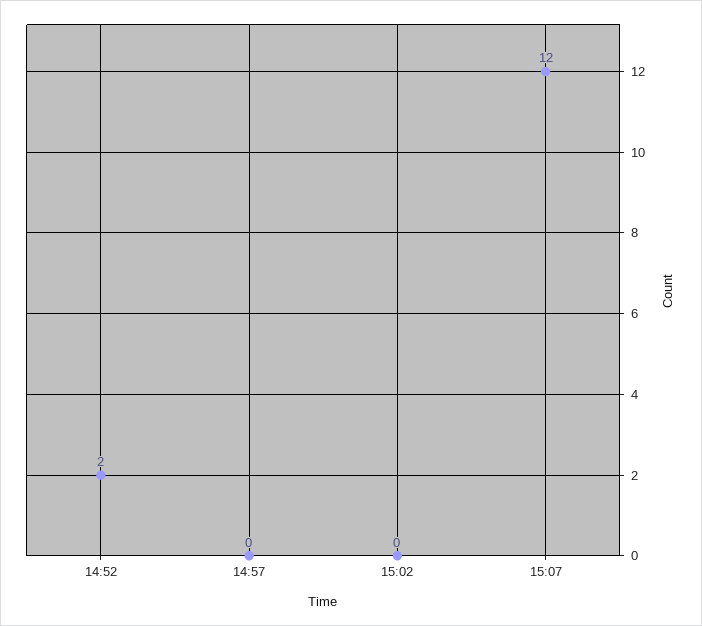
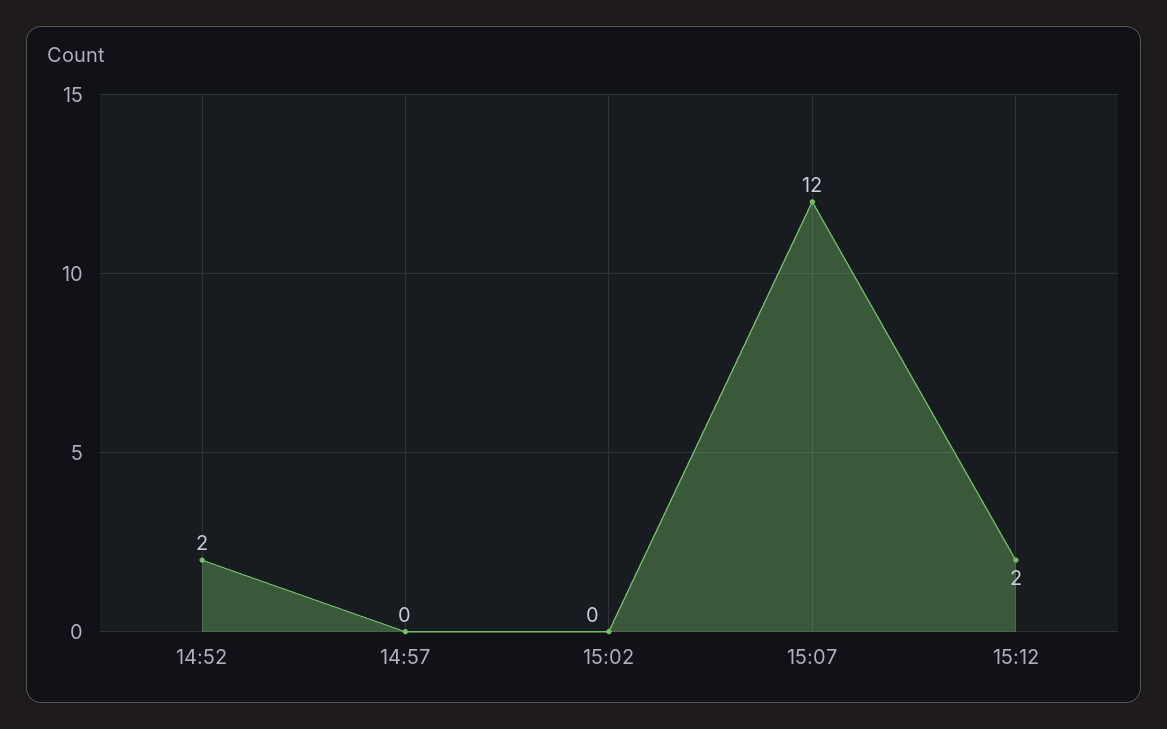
15:12: none -> 2

